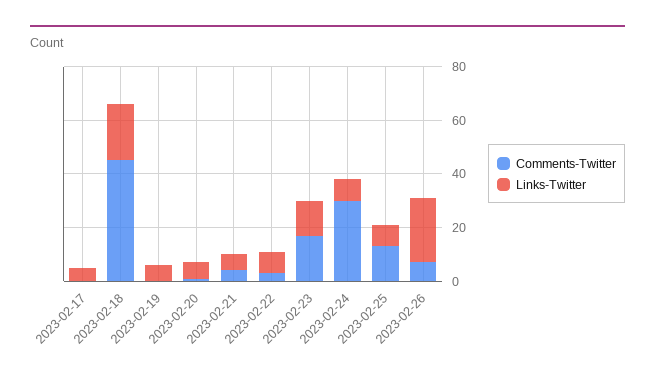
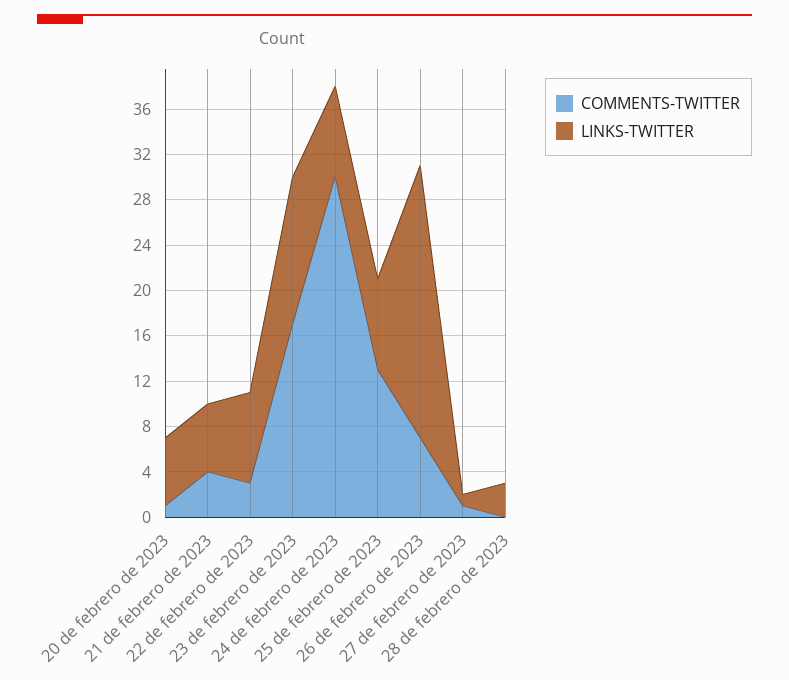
Comments-Twitter, 2023-02-17: 0 -> none
Links-Twitter, 2023-02-17: 5 -> none
Comments-Twitter, 2023-02-18: 45 -> none
Links-Twitter, 2023-02-18: 20 -> none
Comments-Twitter, 2023-02-19: 0 -> none
Links-Twitter, 2023-02-19: 5 -> none
Comments-Twitter, 27 de febrero de 2023: none -> 1
Links-Twitter, 27 de febrero de 2023: none -> 1
Comments-Twitter, 28 de febrero de 2023: none -> 0
Links-Twitter, 28 de febrero de 2023: none -> 3

